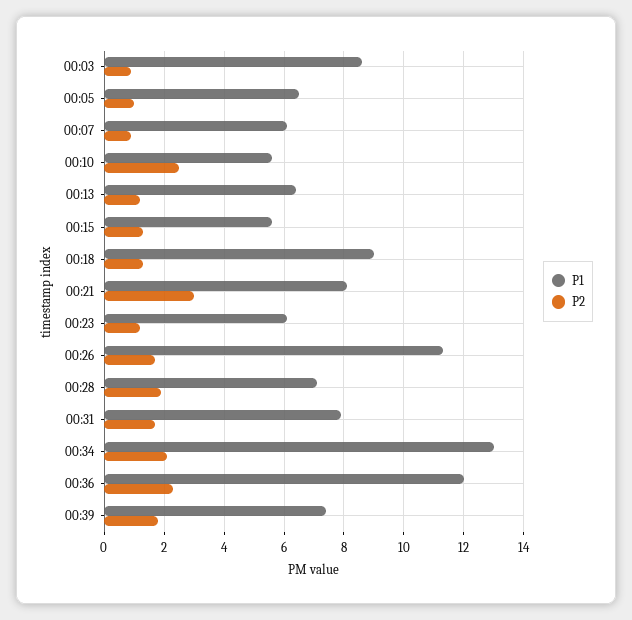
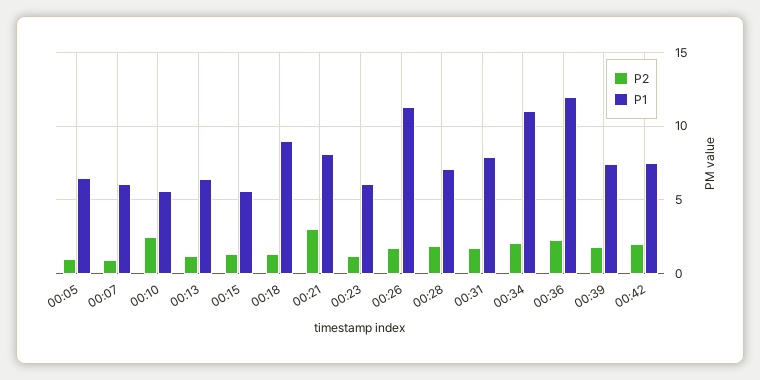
P1, 00:03: 8.5 -> none
P2, 00:03: 1 -> none
P1, 00:34: 13 -> 11
P2, 00:42: none -> 2
P1, 00:42: none -> 7.5

